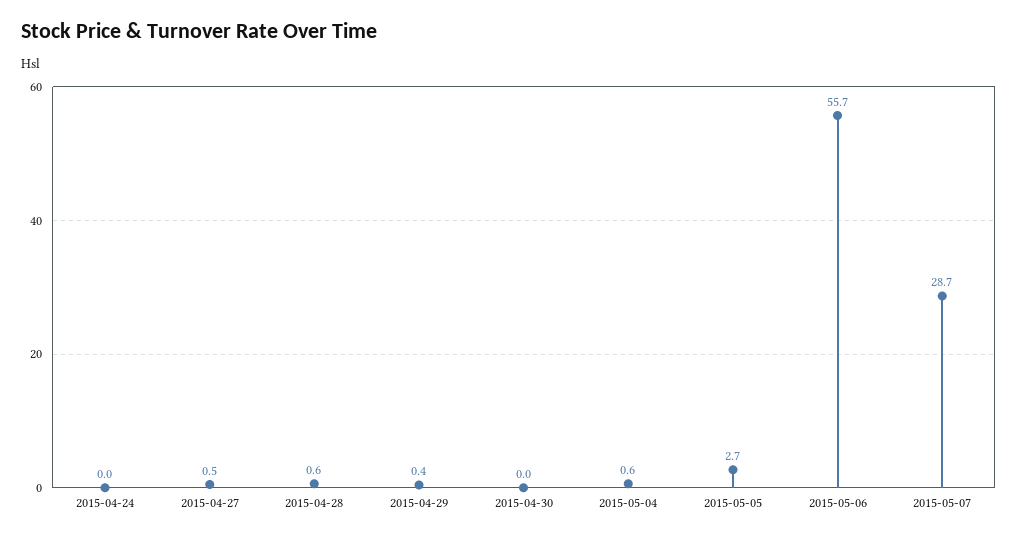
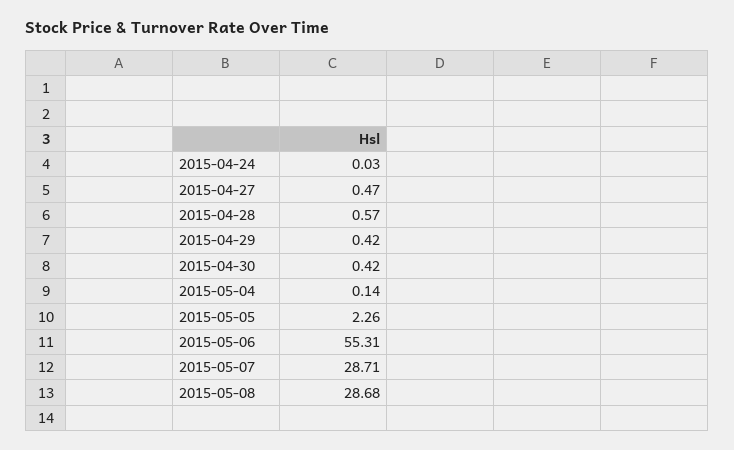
2015-04-30: 0 -> 0.42
2015-05-04: 0.6 -> 0.14
2015-05-05: 2.7 -> 2.26
2015-05-06: 55.7 -> 55.31
2015-05-08: none -> 28.68

